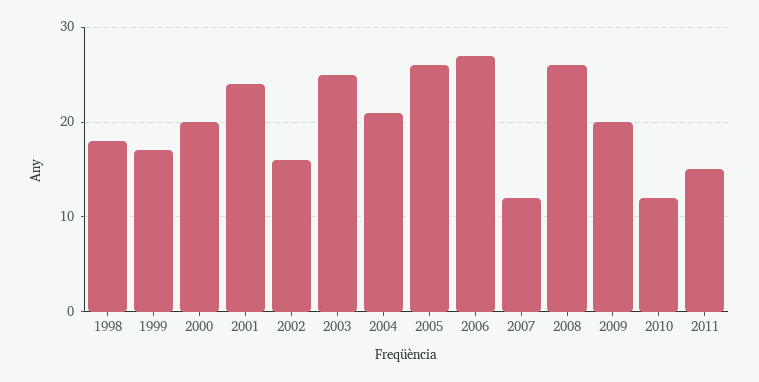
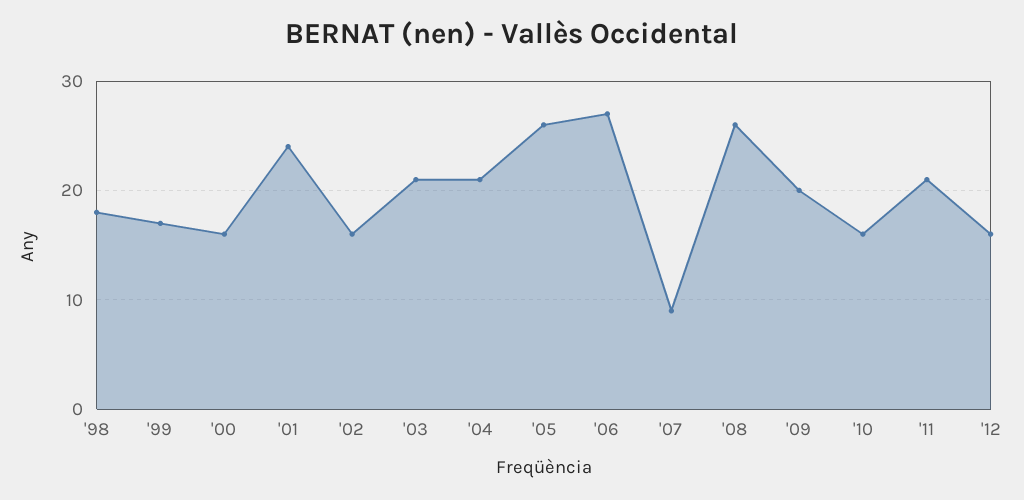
2000: 20 -> 16
2003: 25 -> 21
2007: 12 -> 9
2010: 12 -> 16
2011: 15 -> 21
'12: none -> 16

